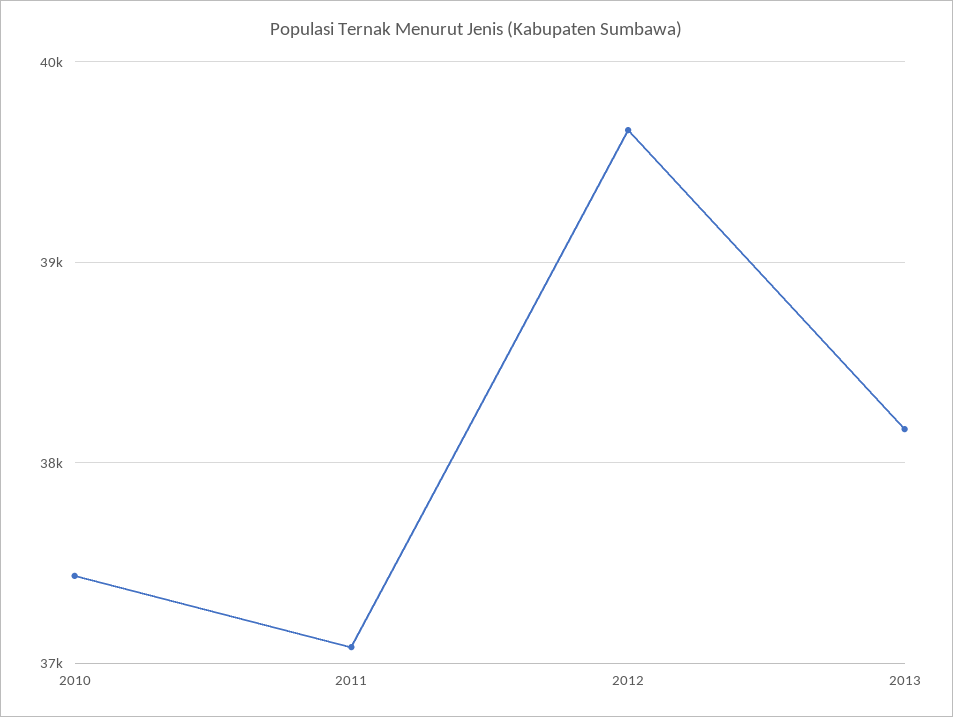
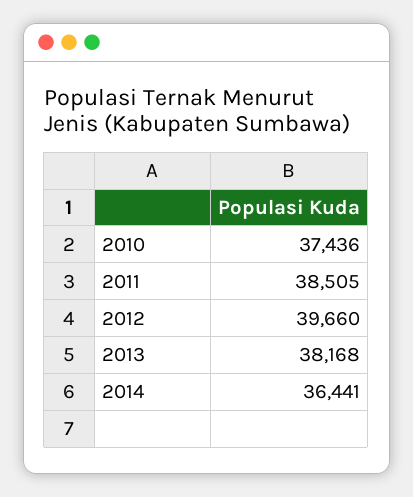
2011: 37100 -> 38505
2014: none -> 36441

